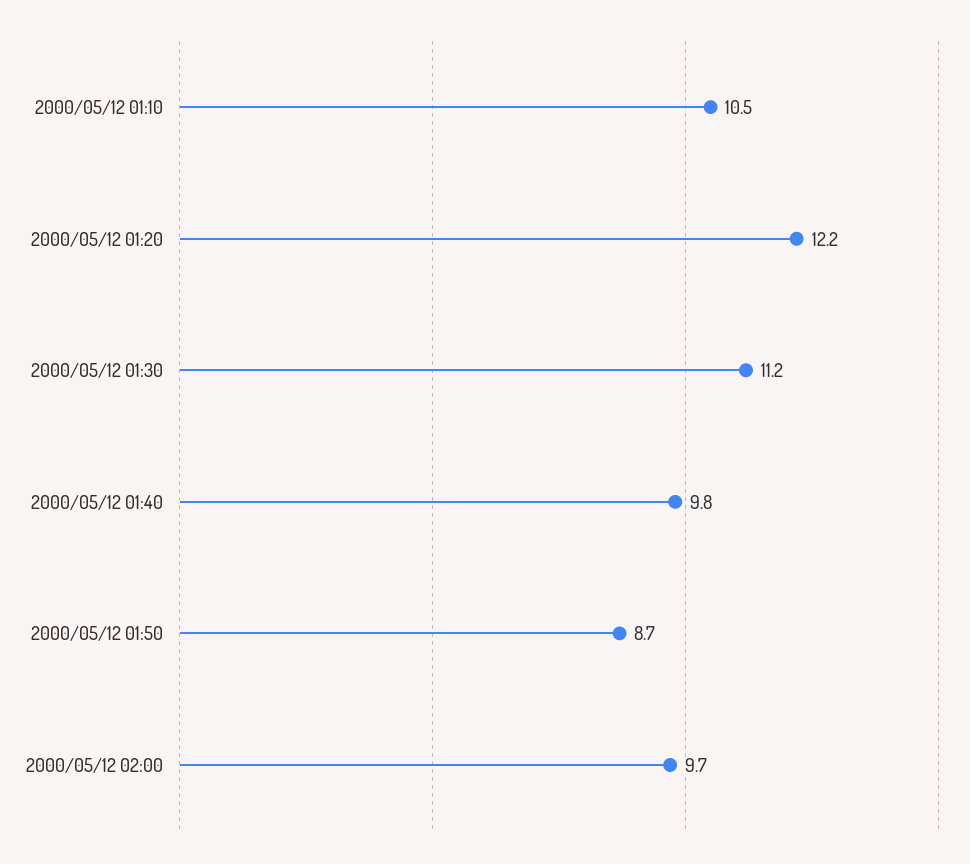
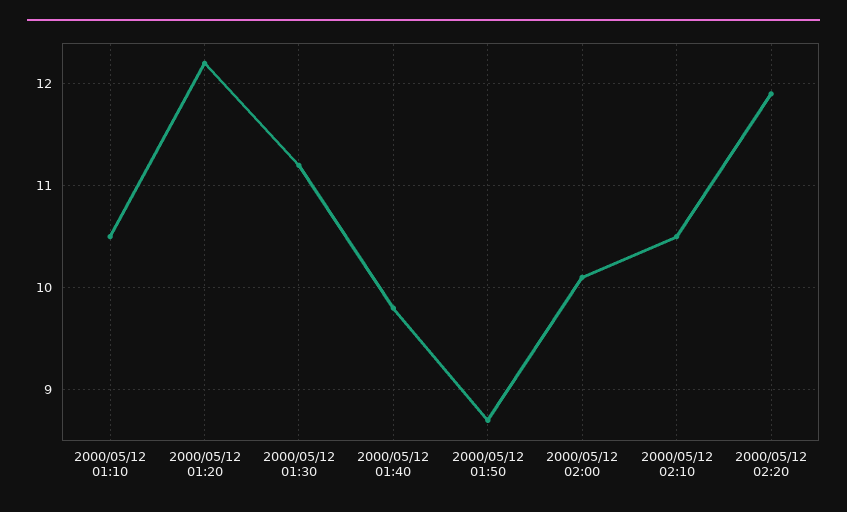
2000/05/12 02:00: 9.7 -> 10.1
2000/05/12 02:10: none -> 10.5
2000/05/12 02:20: none -> 11.9

